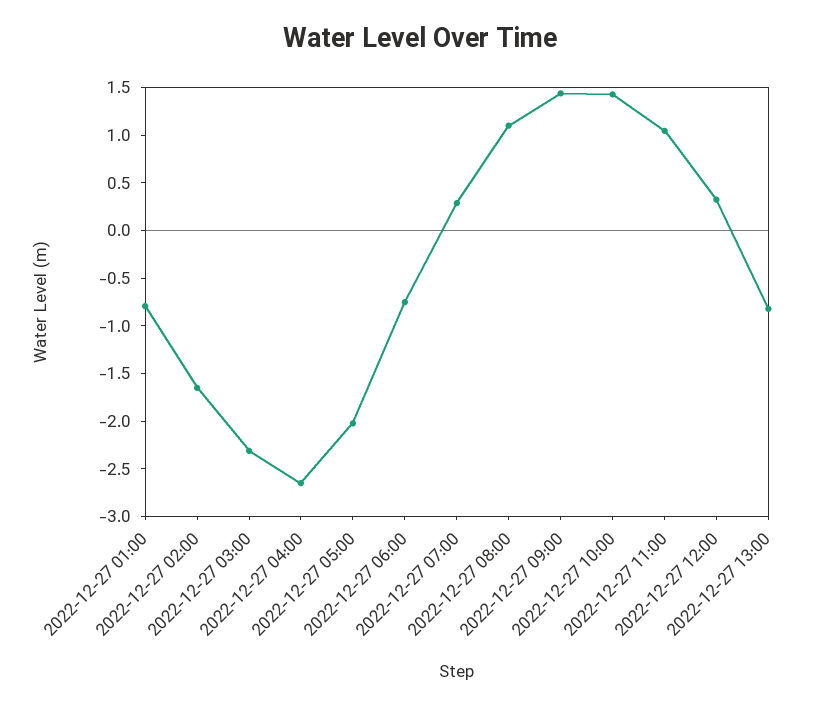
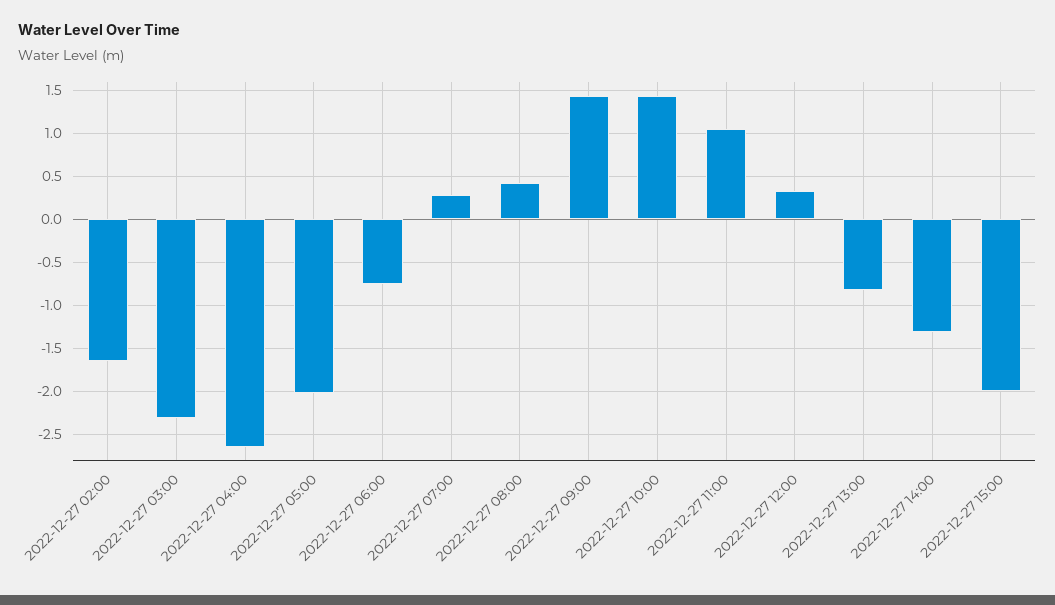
2022-12-27 01:00: -0.8 -> none
2022-12-27 08:00: 1.1 -> 0.4
2022-12-27 14:00: none -> -1.3
2022-12-27 15:00: none -> -2

